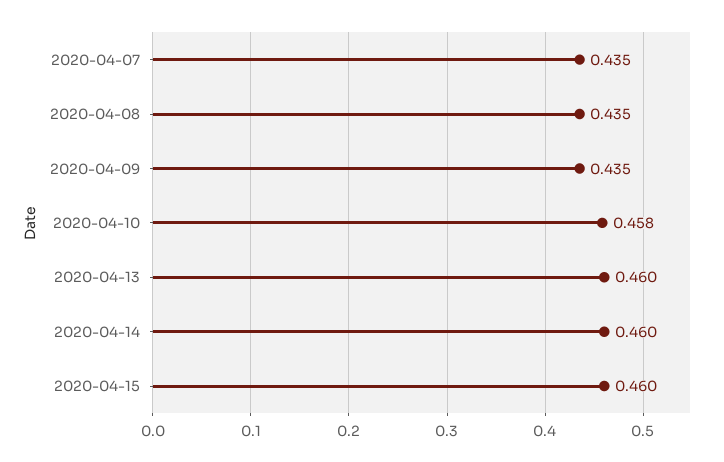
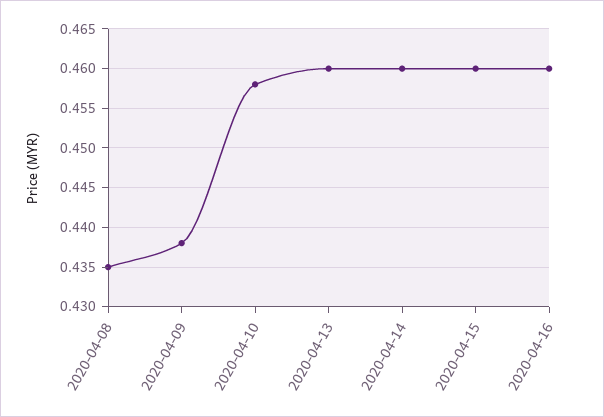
2020-04-07: 0.435 -> none
2020-04-09: 0.435 -> 0.438
2020-04-16: none -> 0.46

